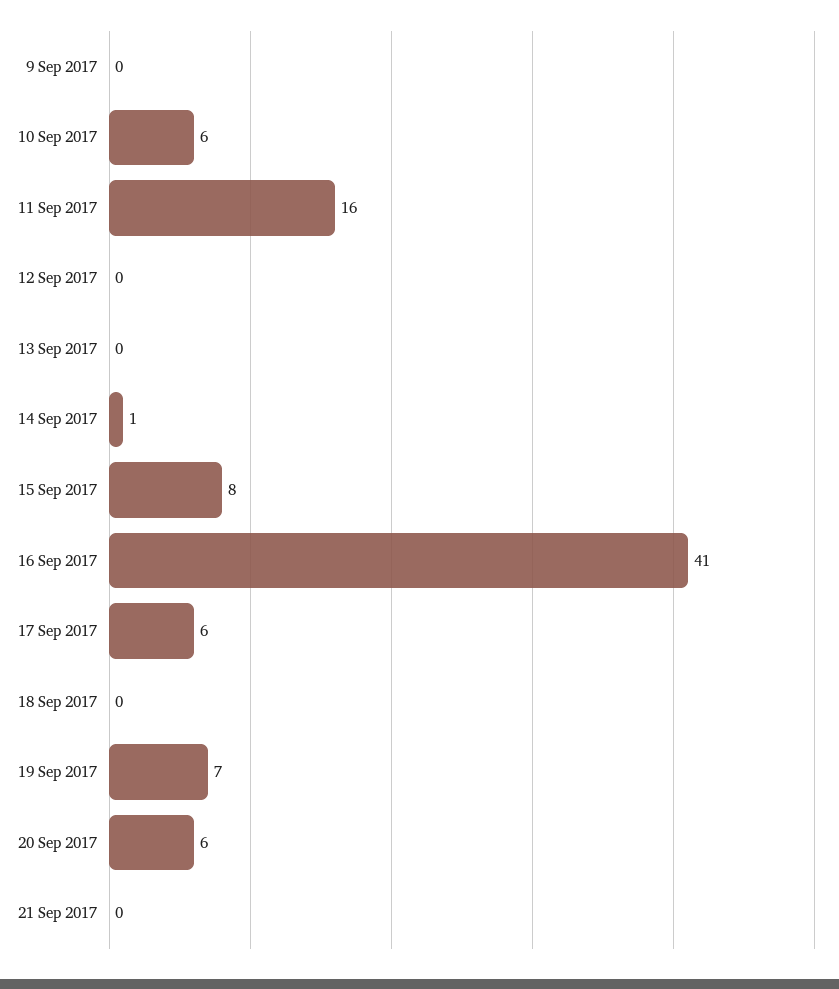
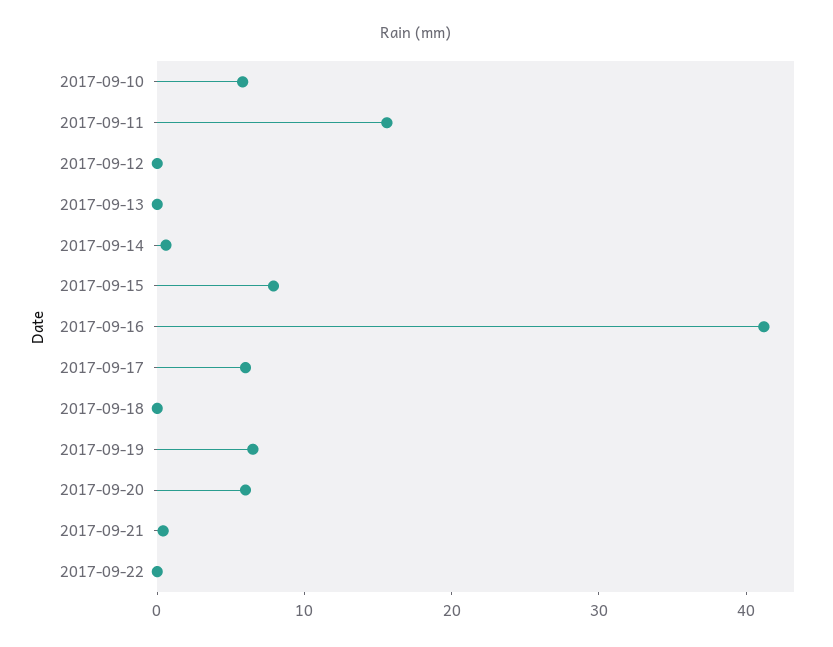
9 Sep 2017: 0 -> none
2017-09-22: none -> 0

